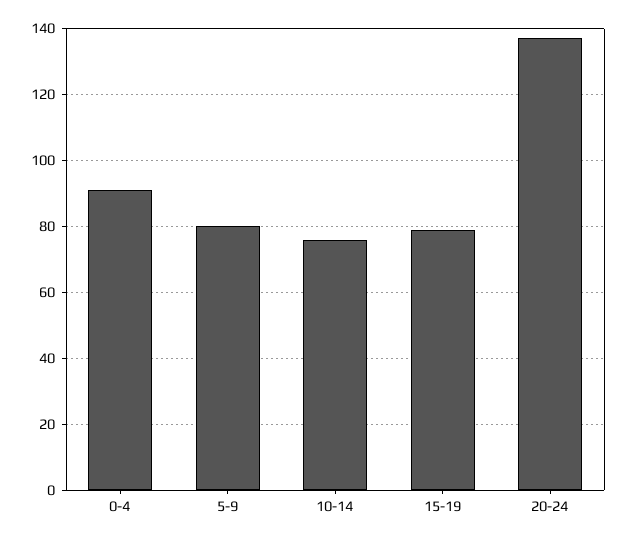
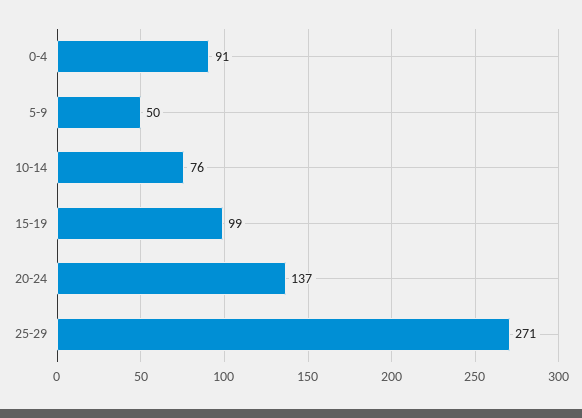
5-9: 80 -> 50
15-19: 80 -> 99
25-29: none -> 271

